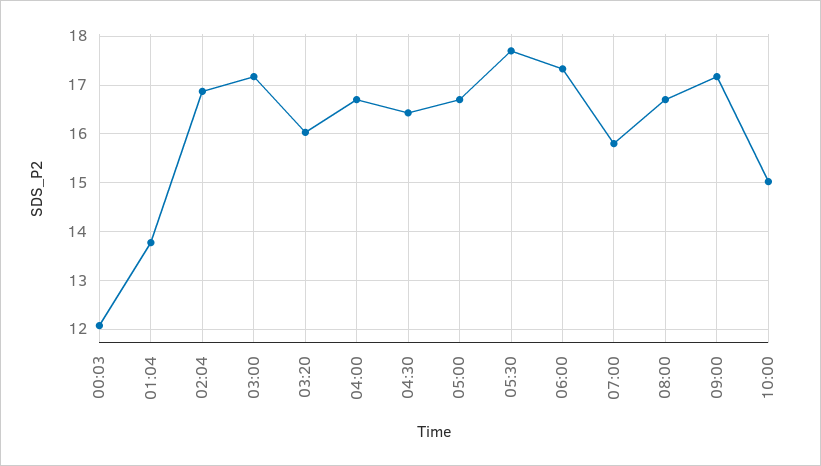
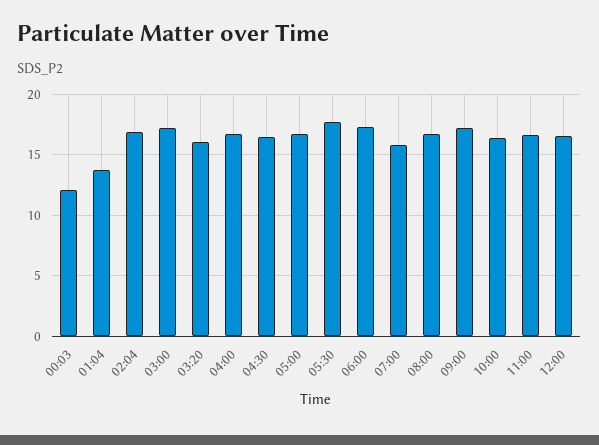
10:00: 15 -> 16.5
11:00: none -> 16.5
12:00: none -> 16.5

